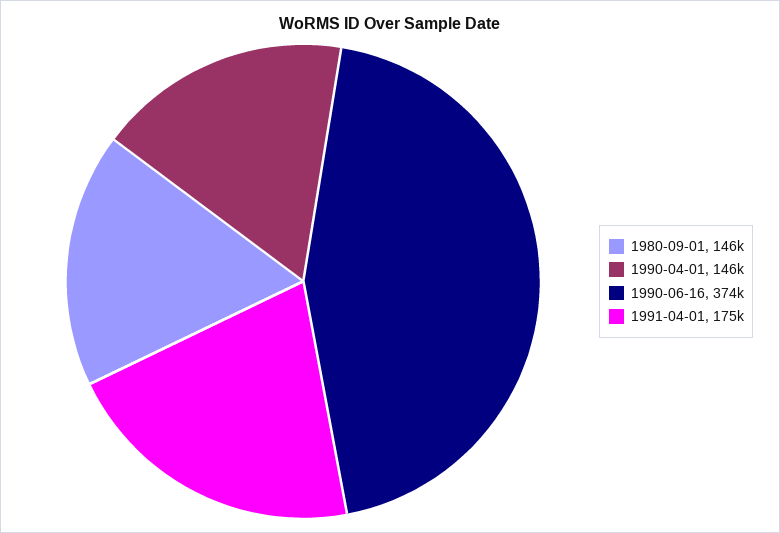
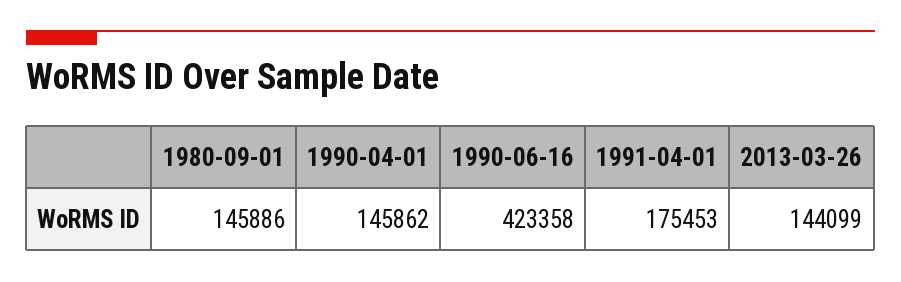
1990-06-16: 374000 -> 423358
2013-03-26: none -> 144099

